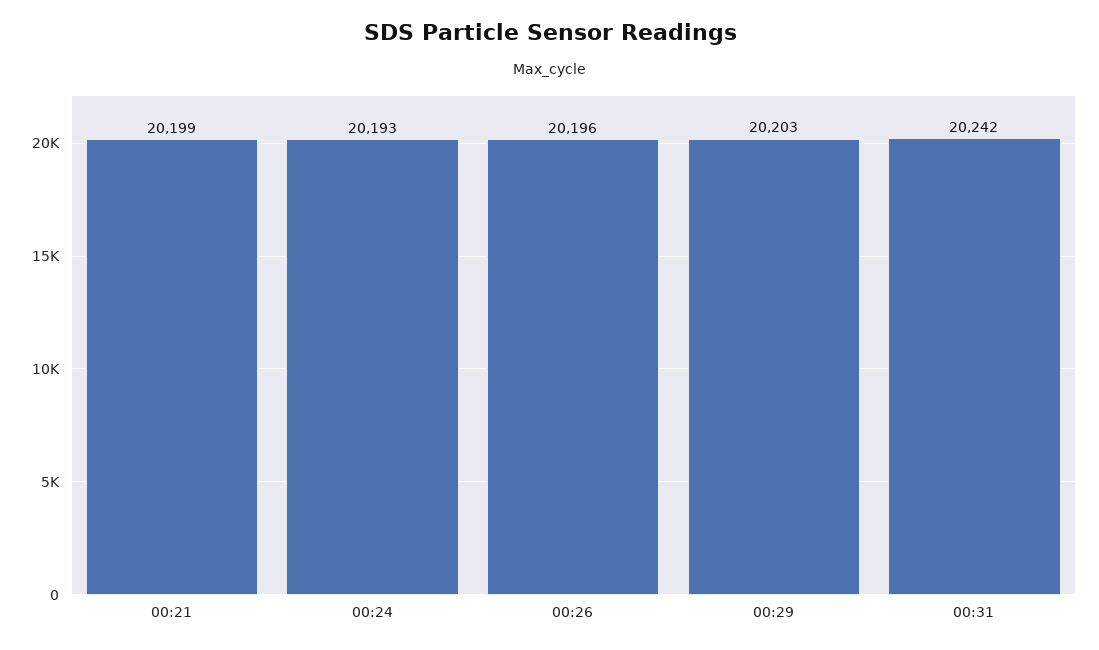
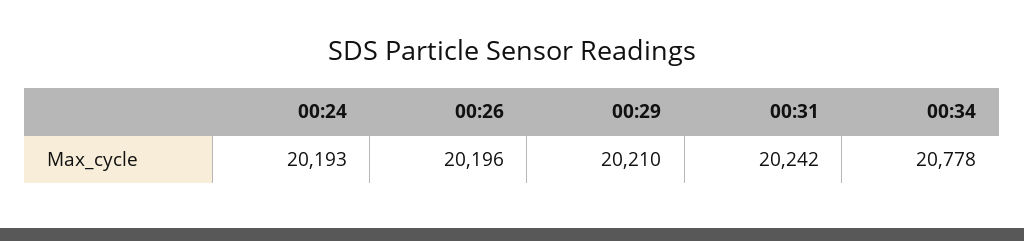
00:21: 20199 -> none
00:29: 20203 -> 20210
00:34: none -> 20778

